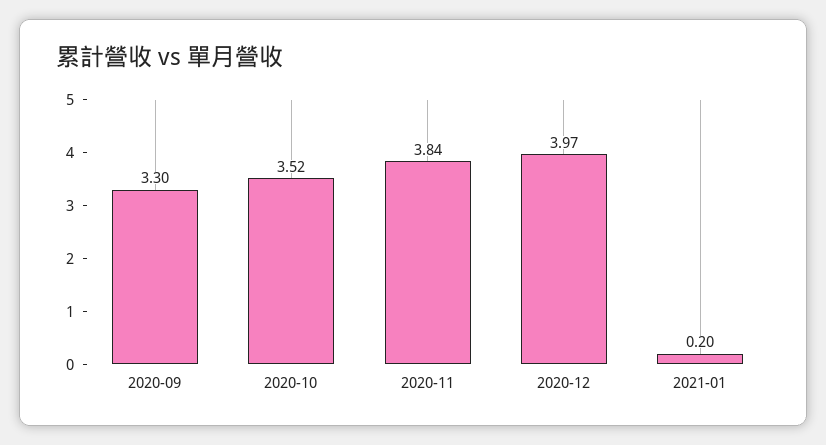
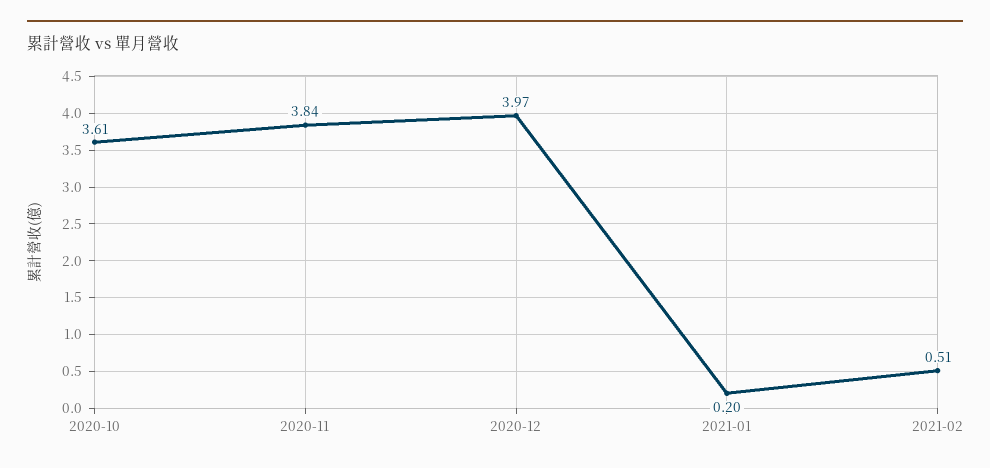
2020-09: 3.3 -> none
2020-10: 3.52 -> 3.61
2021-02: none -> 0.51

